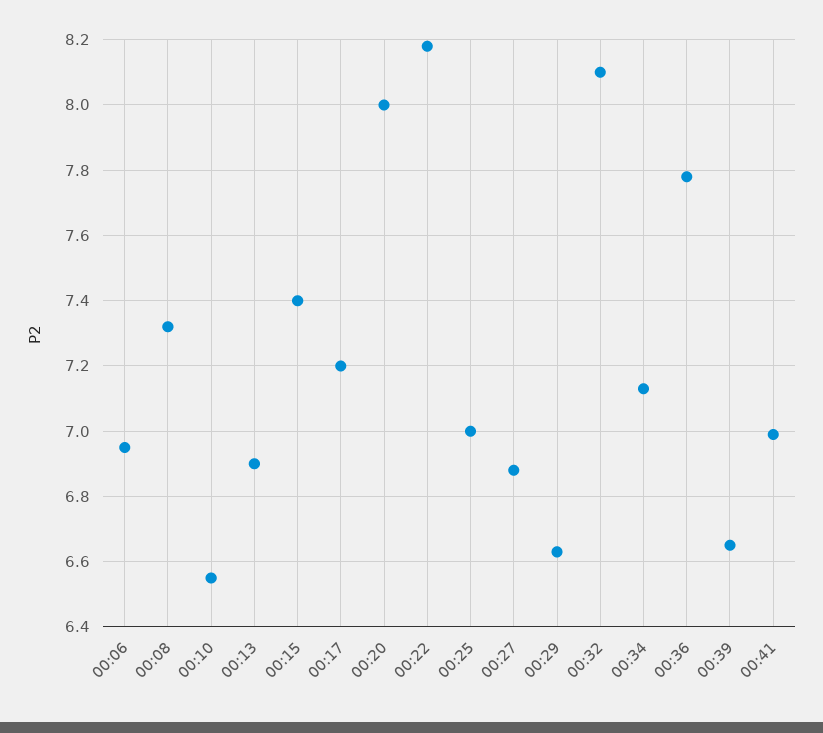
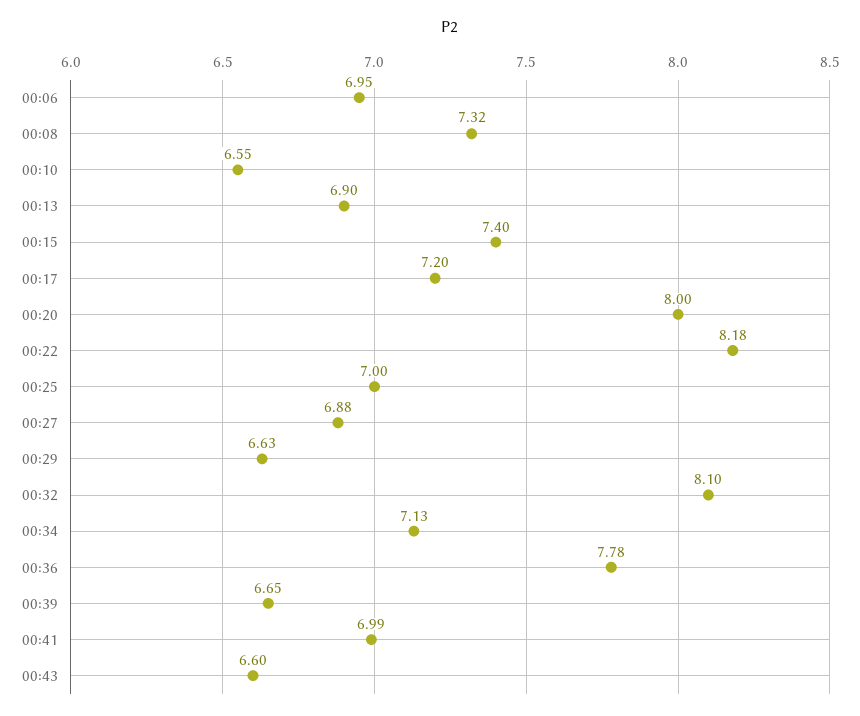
00:43: none -> 6.6

